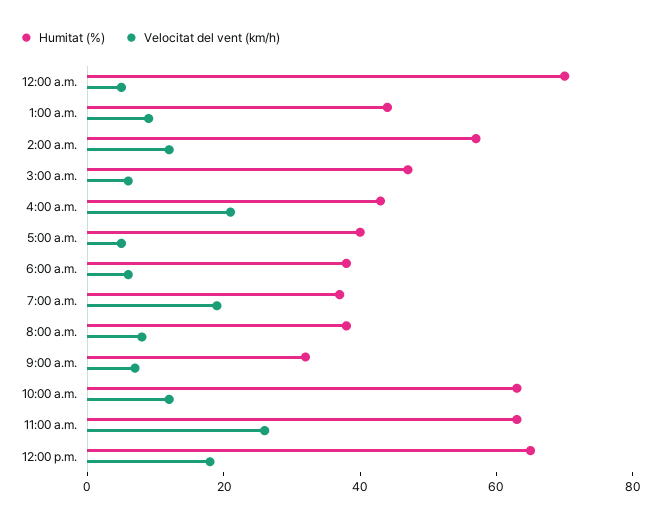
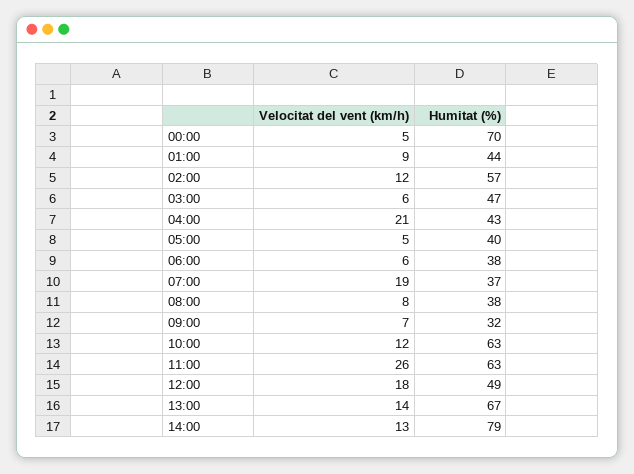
Humitat (%), 12:00 p.m.: 65 -> 49
Velocitat del vent (km/h), 13:00: none -> 14
Humitat (%), 13:00: none -> 67
Velocitat del vent (km/h), 14:00: none -> 13
Humitat (%), 14:00: none -> 79

